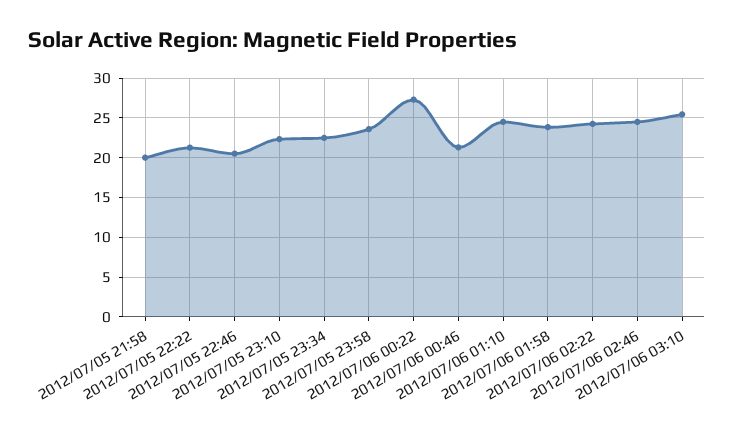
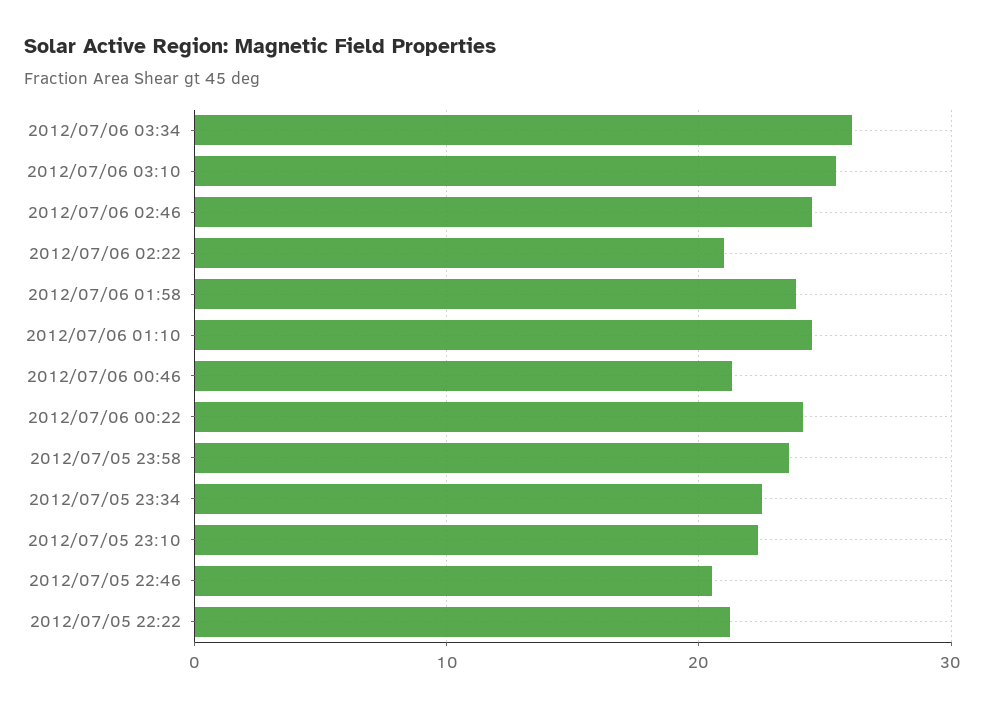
2012/07/05 21:58: 20 -> none
2012/07/06 00:22: 27 -> 24
2012/07/06 02:22: 24 -> 21
2012/07/06 03:34: none -> 26

